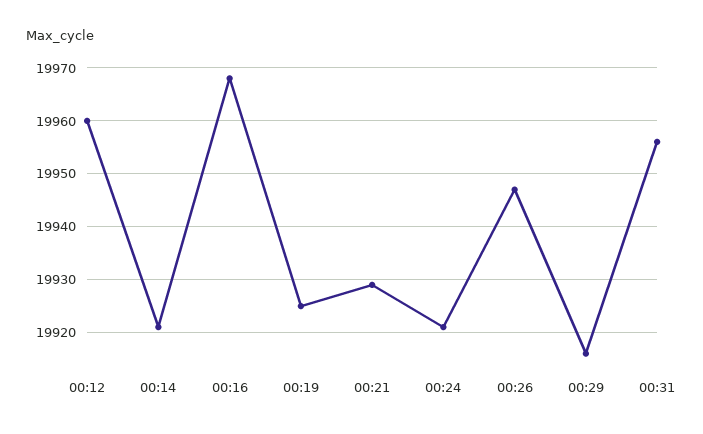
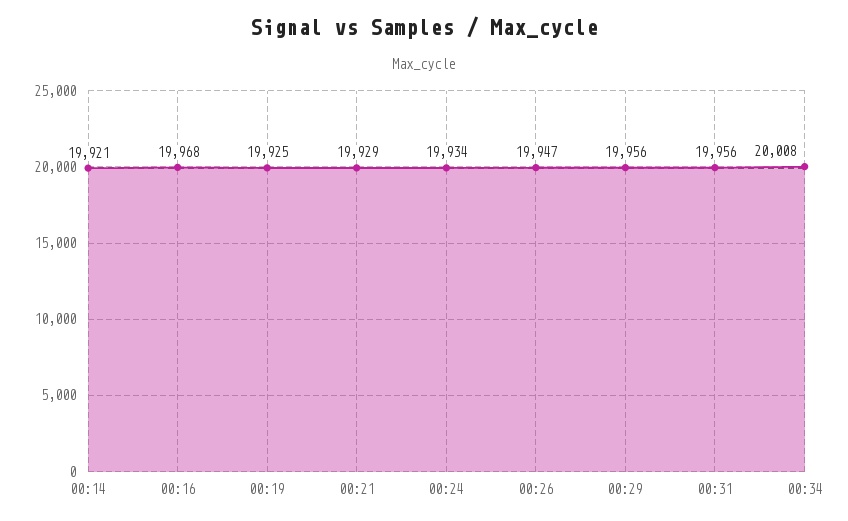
00:12: 19960 -> none
00:24: 19920 -> 19934
00:29: 19915 -> 19956
00:34: none -> 20008

